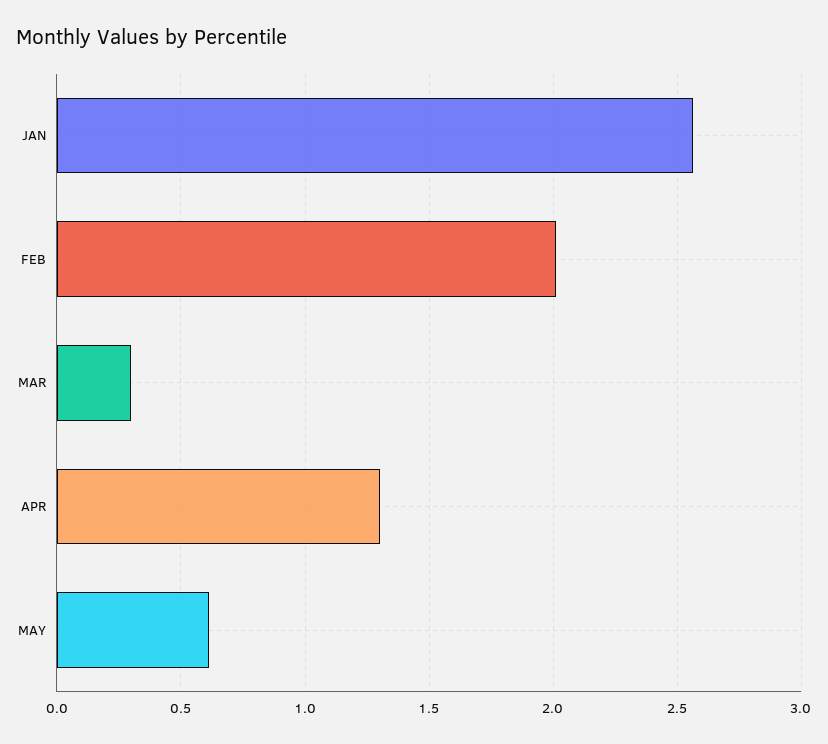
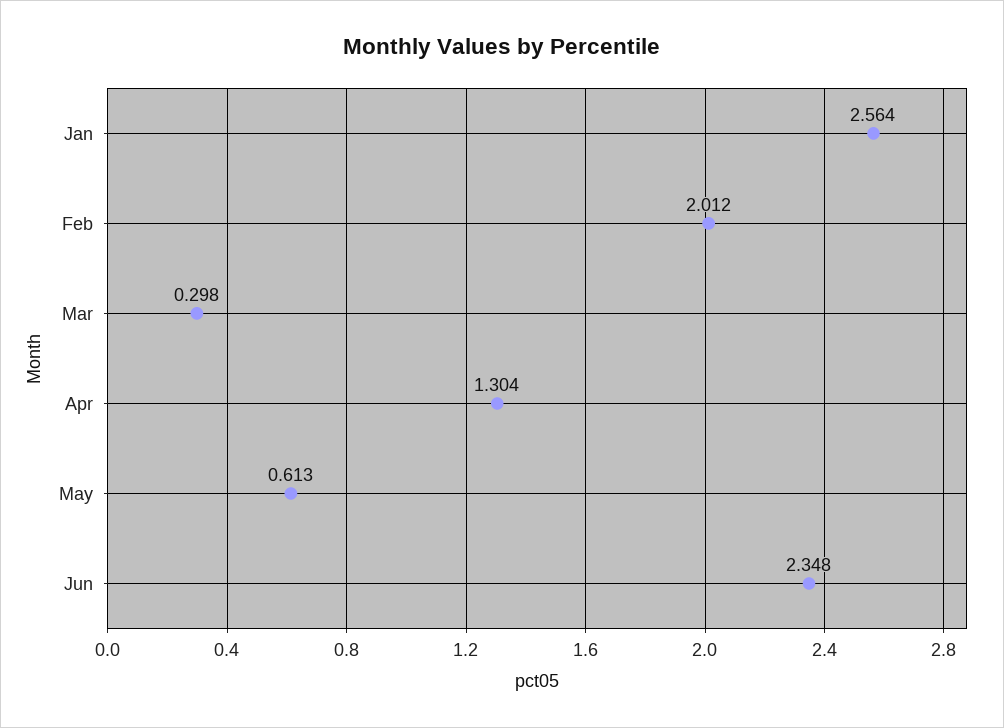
Jun: none -> 2.348

